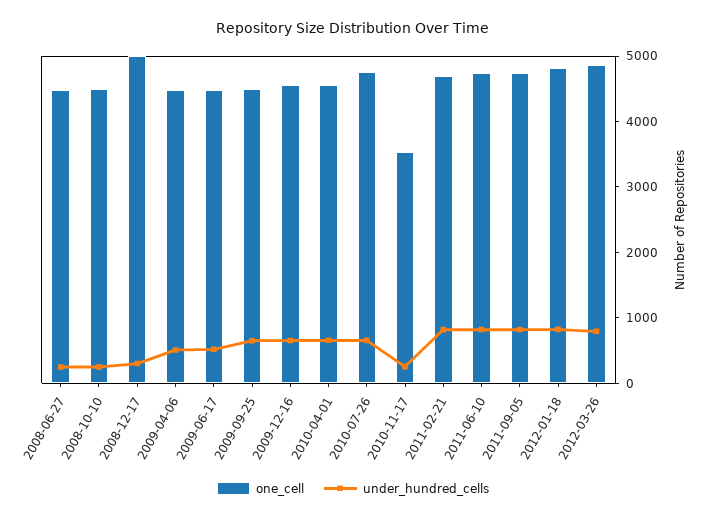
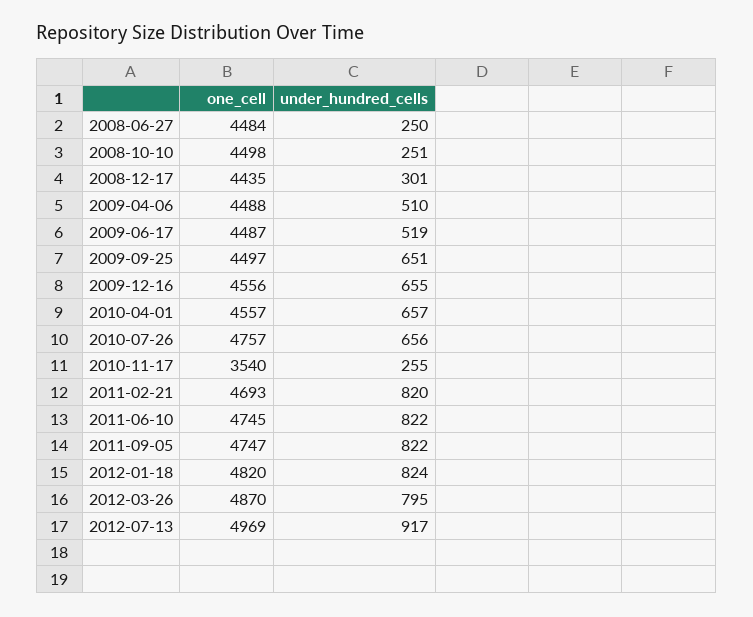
one_cell, 2008-12-17: 5000 -> 4435
one_cell, 2012-07-13: none -> 4969
under_hundred_cells, 2012-07-13: none -> 917

